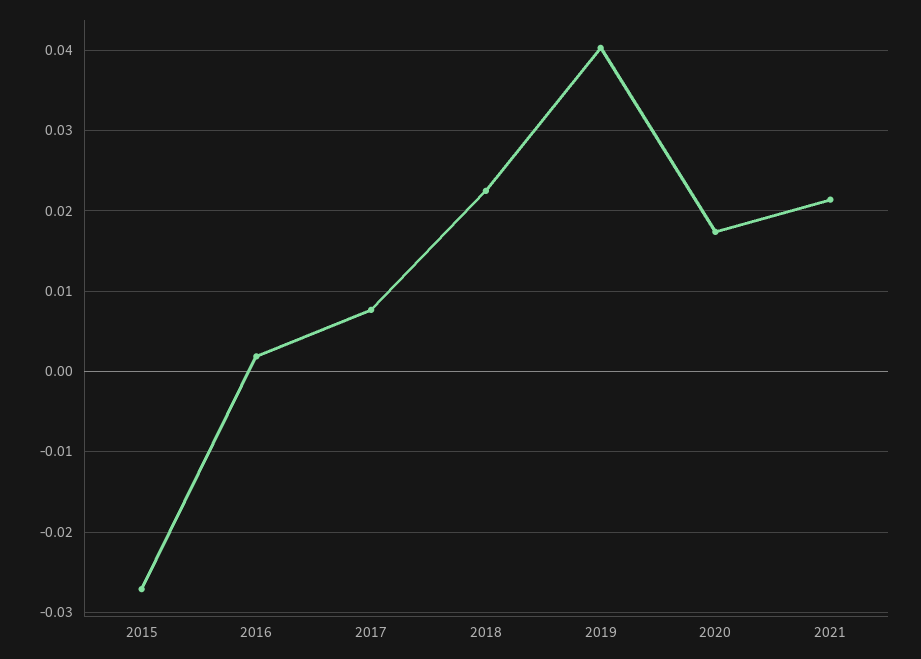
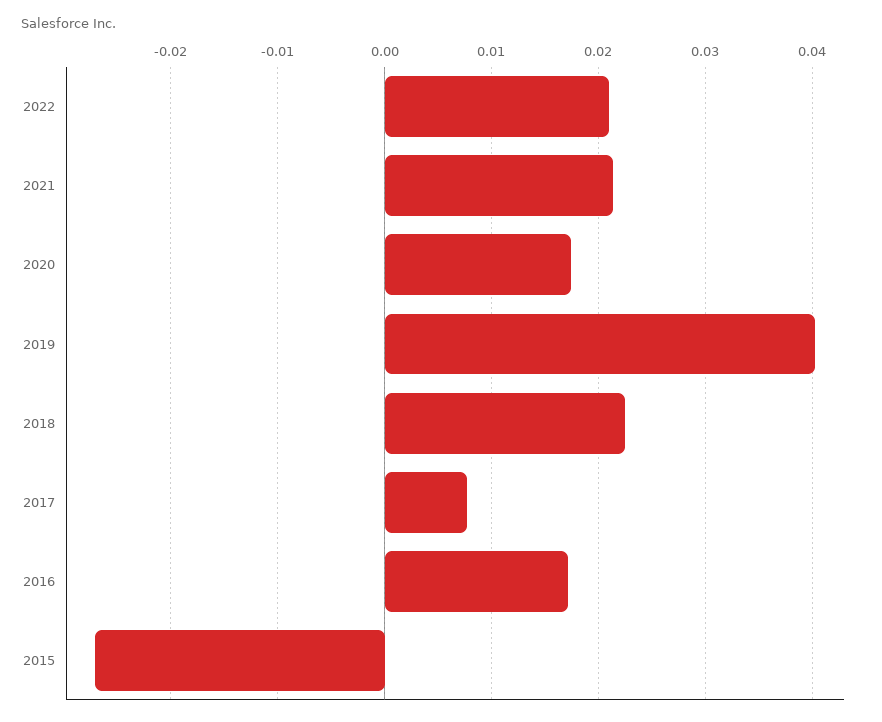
2016: 0.002 -> 0.017
2022: none -> 0.021

